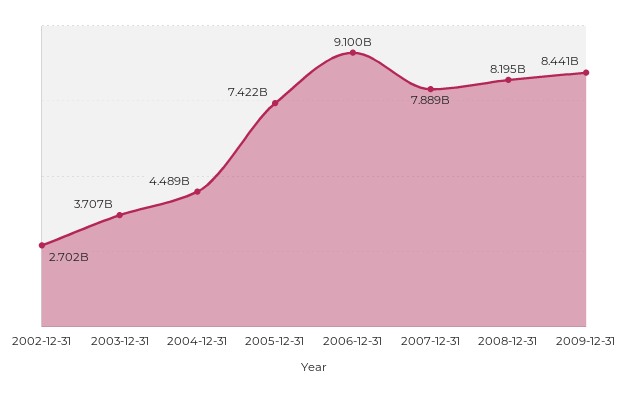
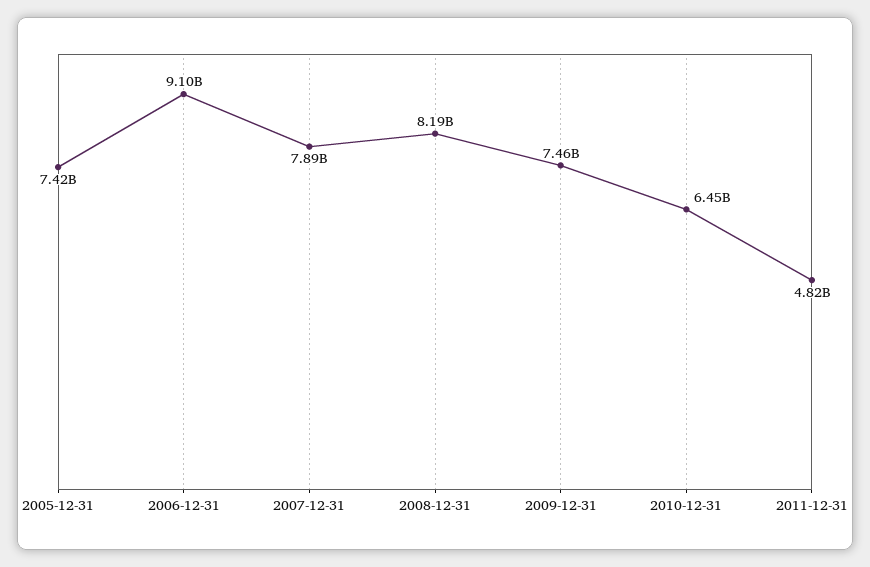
2002-12-31: 2702000000 -> none
2003-12-31: 3707000000 -> none
2004-12-31: 4489000000 -> none
2009-12-31: 8441000000 -> 7460000000
2010-12-31: none -> 6450000000
2011-12-31: none -> 4820000000

